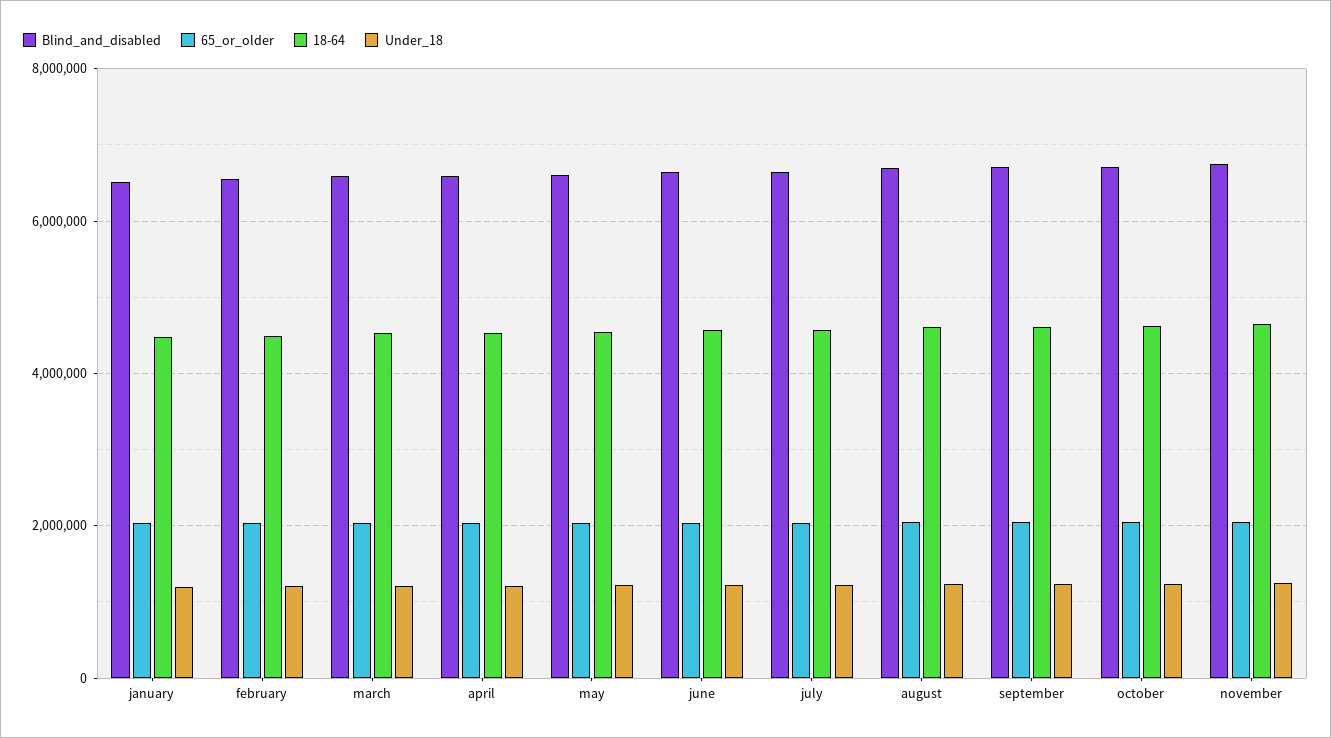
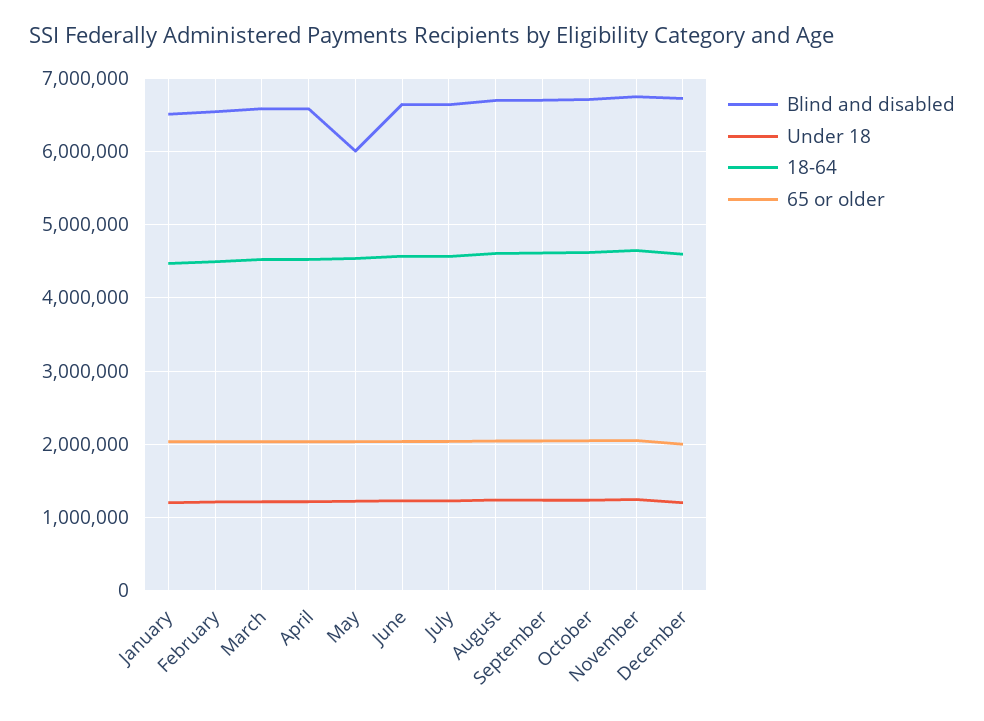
Blind_and_disabled, may: 6600000 -> 6000000
Blind_and_disabled, December: none -> 6700000
Under_18, December: none -> 1200000
18-64, December: none -> 4600000
65_or_older, December: none -> 2000000

